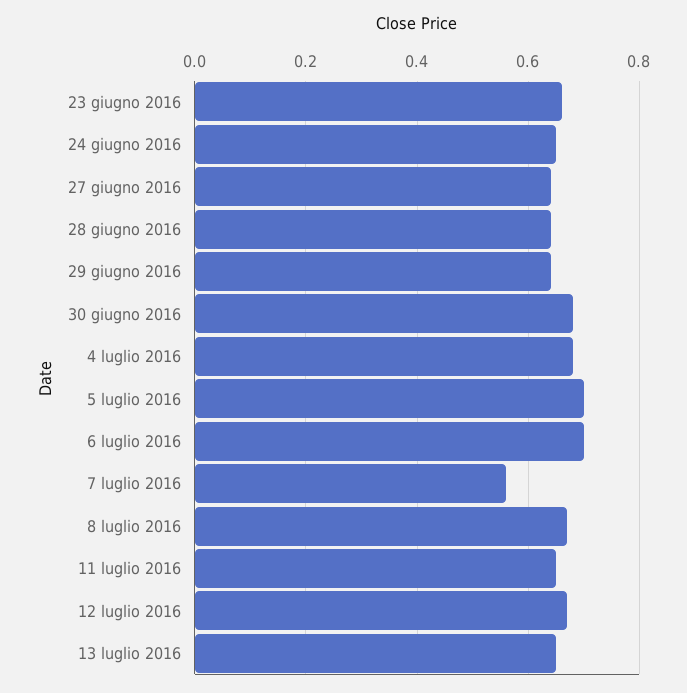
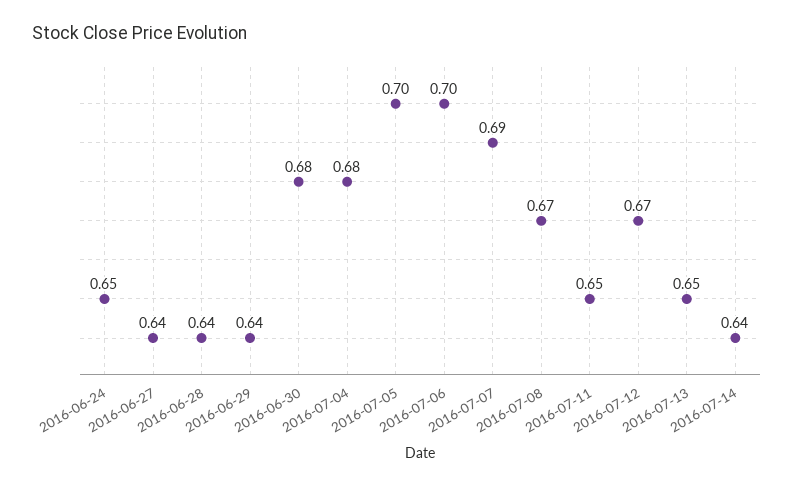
23 giugno 2016: 0.65 -> none
7 luglio 2016: 0.55 -> 0.69
2016-07-14: none -> 0.64

